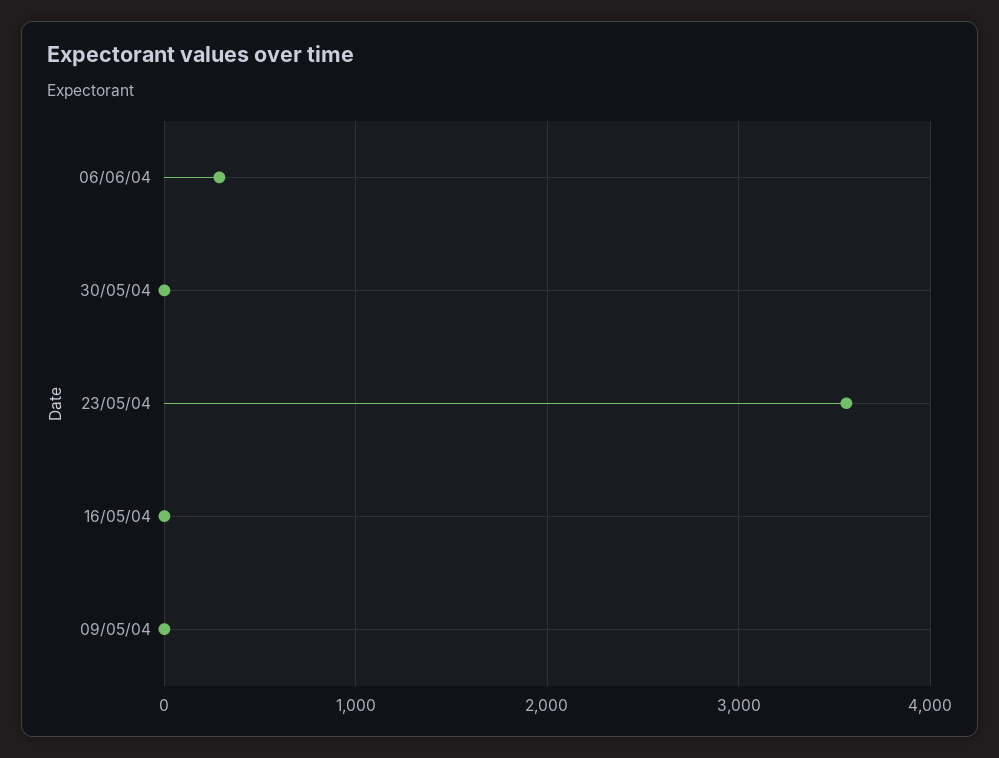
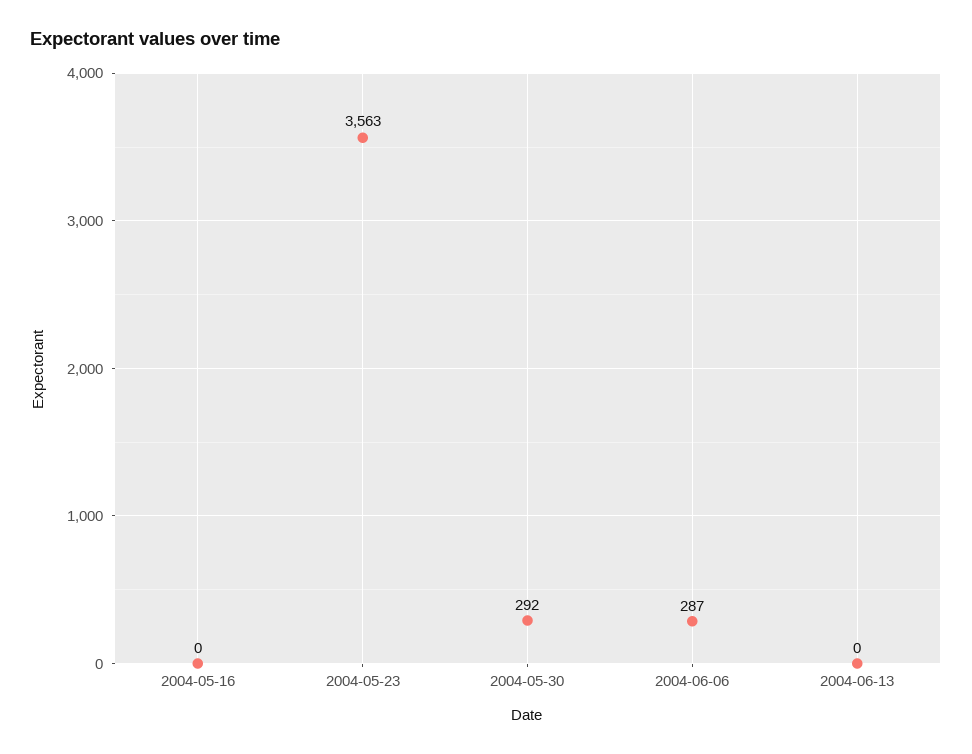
30/05/04: 0 -> 292
09/05/04: 0 -> none
2004-06-13: none -> 0

